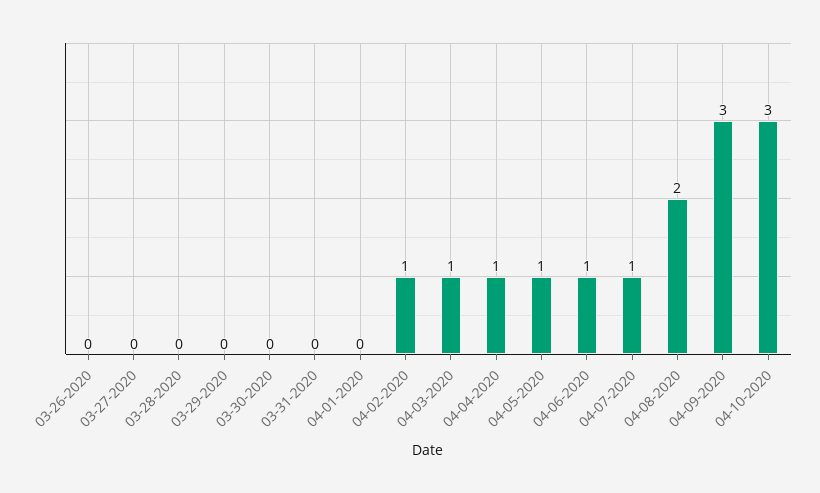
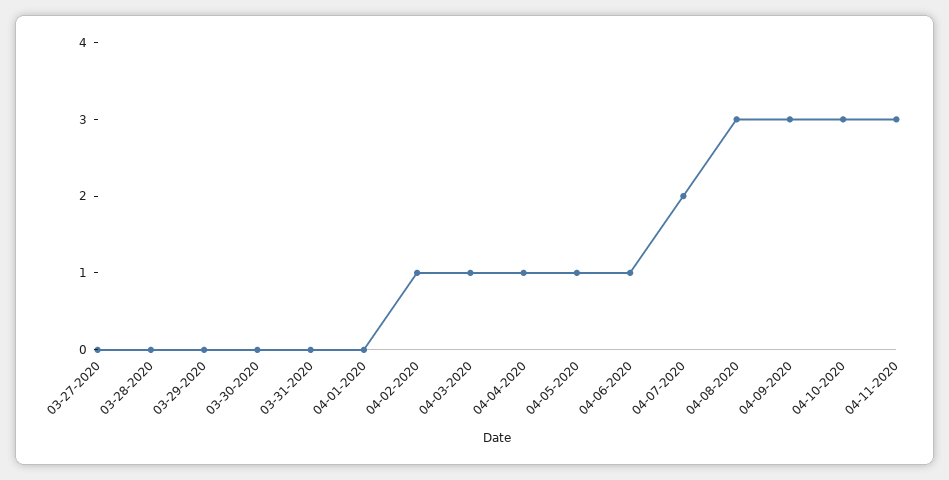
03-26-2020: 0 -> none
04-07-2020: 1 -> 2
04-08-2020: 2 -> 3
04-11-2020: none -> 3

